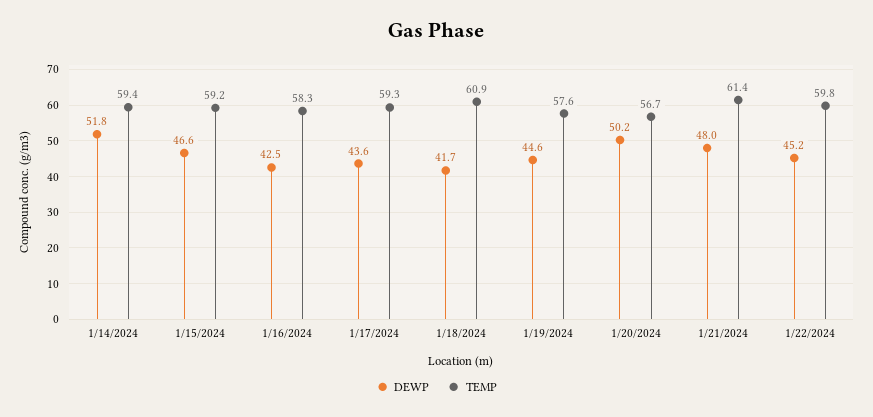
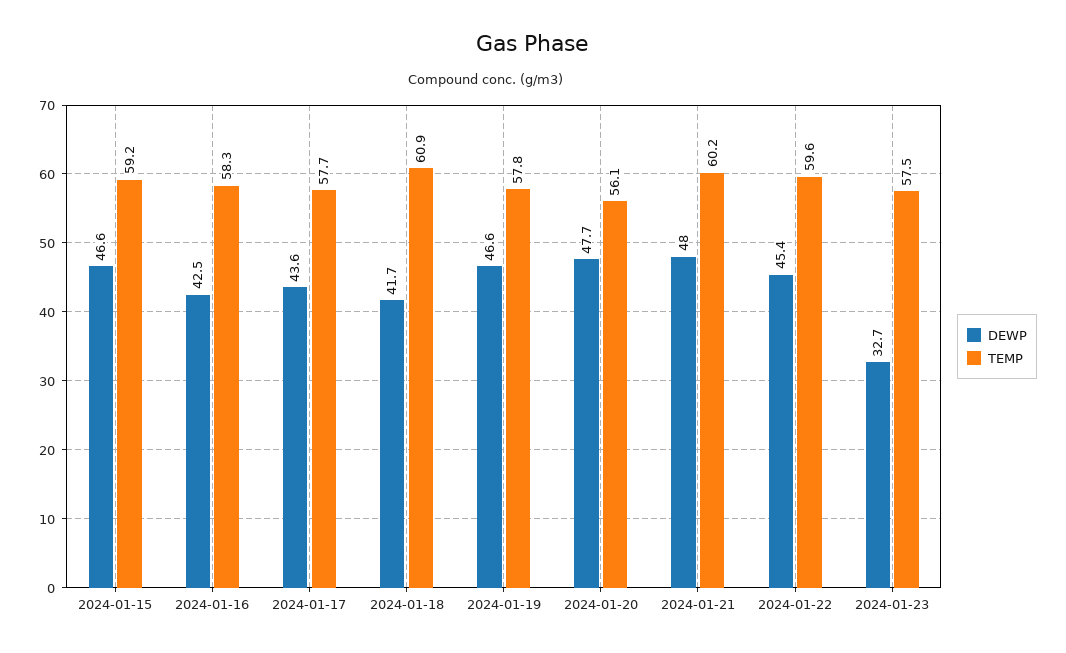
DEWP, 1/14/2024: 51.8 -> none
TEMP, 1/14/2024: 59.4 -> none
TEMP, 1/17/2024: 59.3 -> 57.7
DEWP, 1/19/2024: 44.6 -> 46.6
TEMP, 1/19/2024: 57.6 -> 57.8
DEWP, 1/20/2024: 50.2 -> 47.7
TEMP, 1/20/2024: 56.7 -> 56.1
TEMP, 1/21/2024: 61.4 -> 60.2
DEWP, 1/22/2024: 45.2 -> 45.4
TEMP, 1/22/2024: 59.8 -> 59.6
DEWP, 2024-01-23: none -> 32.7
TEMP, 2024-01-23: none -> 57.5

